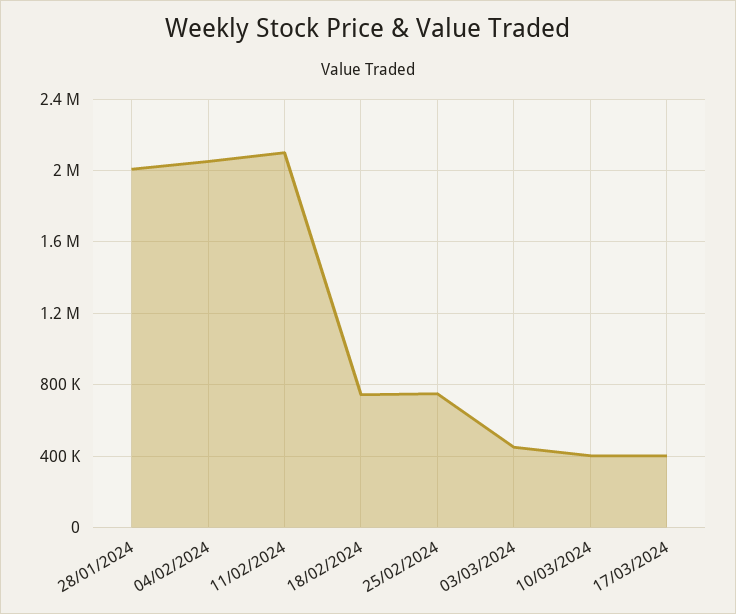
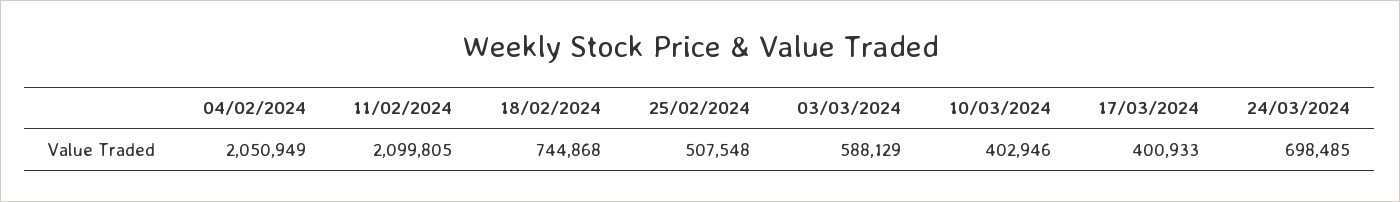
28/01/2024: 2000000 -> none
25/02/2024: 750000 -> 507548
03/03/2024: 450000 -> 588129
24/03/2024: none -> 698485

